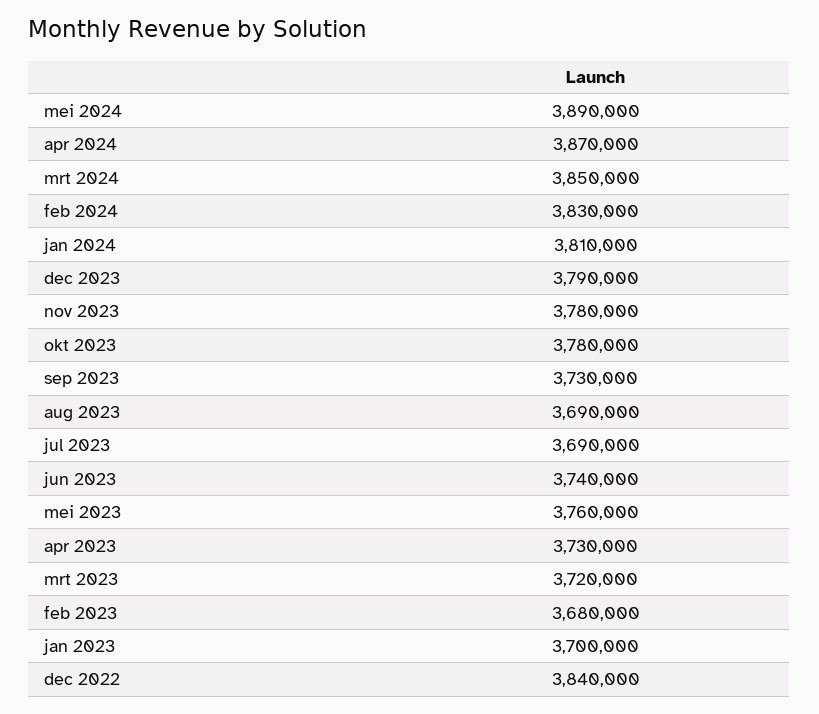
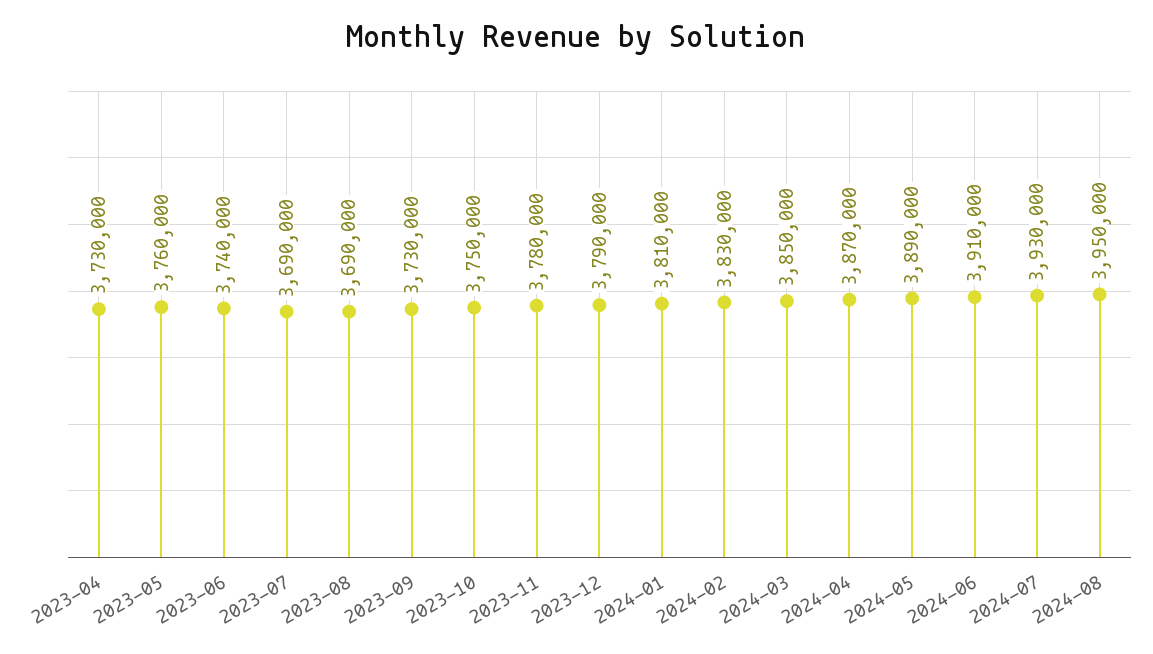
okt 2023: 3780000 -> 3750000
mrt 2023: 3720000 -> none
feb 2023: 3680000 -> none
jan 2023: 3700000 -> none
dec 2022: 3840000 -> none
2024-06: none -> 3910000
2024-07: none -> 3930000
2024-08: none -> 3950000

